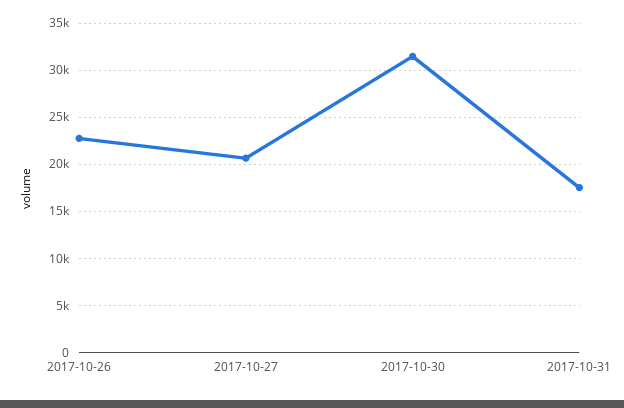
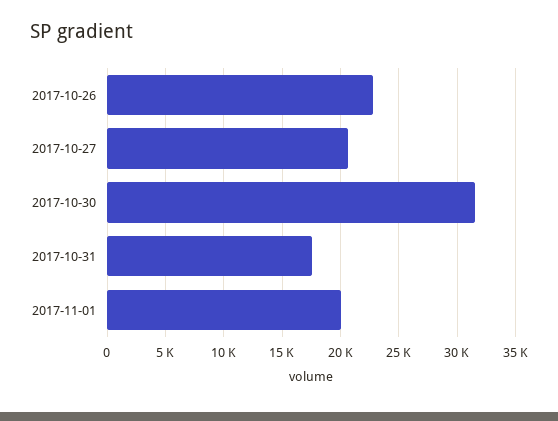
2017-11-01: none -> 20000

